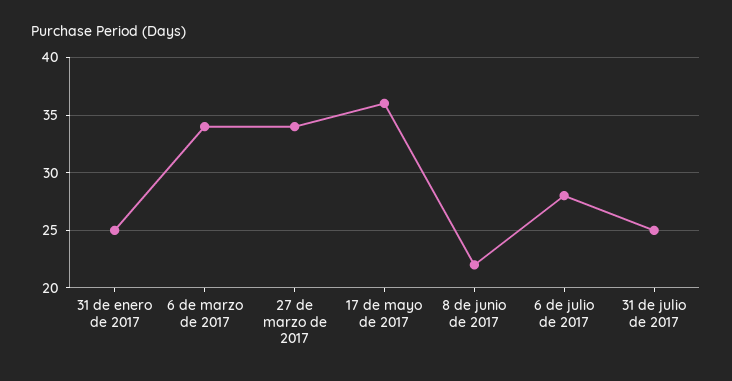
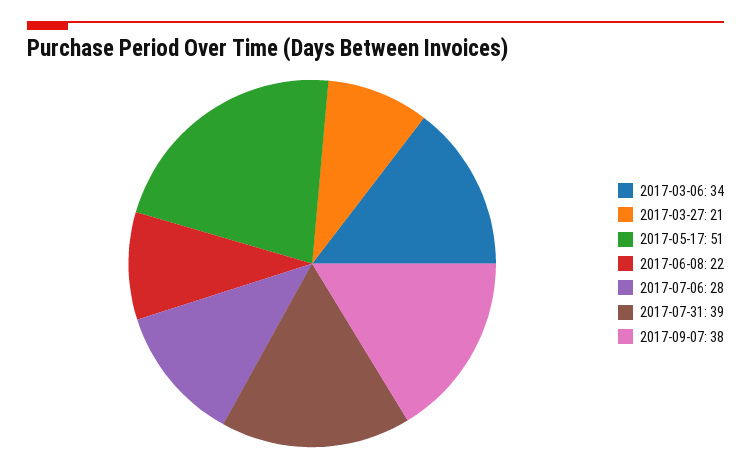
31 de enero de 2017: 25 -> none
27 de marzo de 2017: 34 -> 21
17 de mayo de 2017: 36 -> 51
31 de julio de 2017: 25 -> 39
2017-09-07: none -> 38

